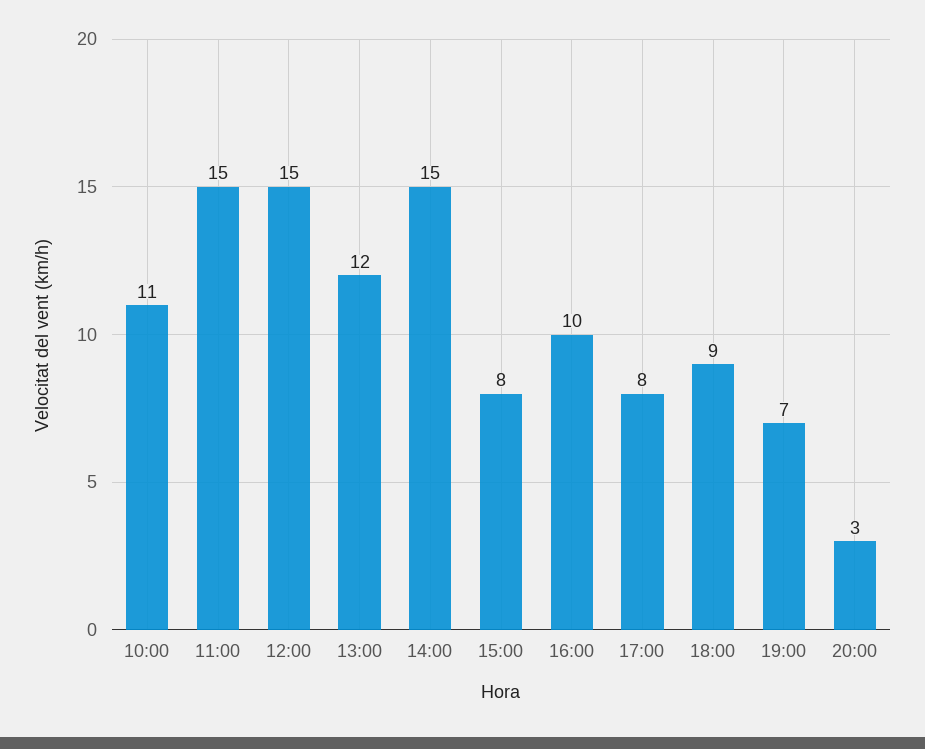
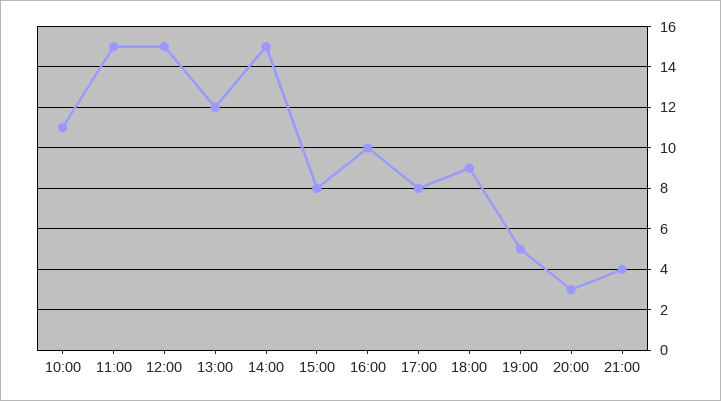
19:00: 7 -> 5
21:00: none -> 4

